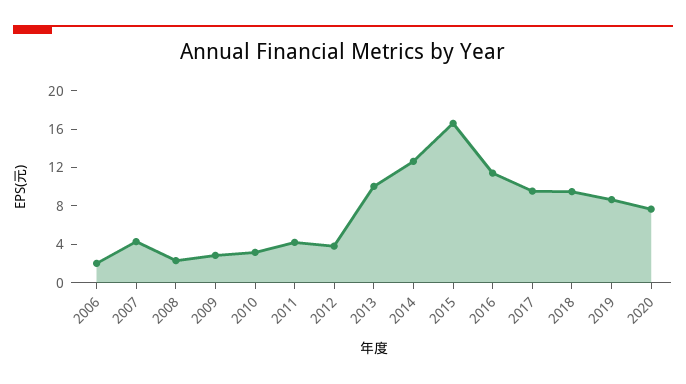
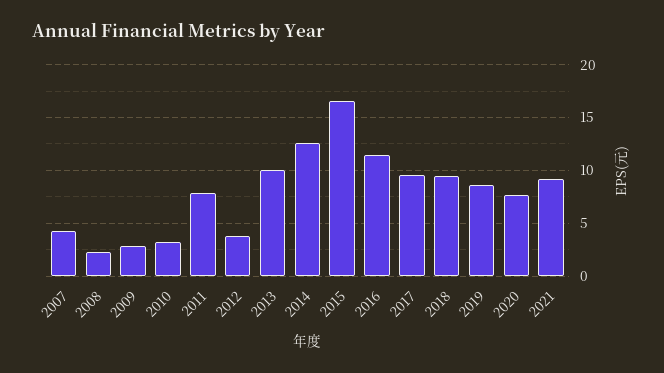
2006: 2 -> none
2011: 4 -> 8
2021: none -> 9

